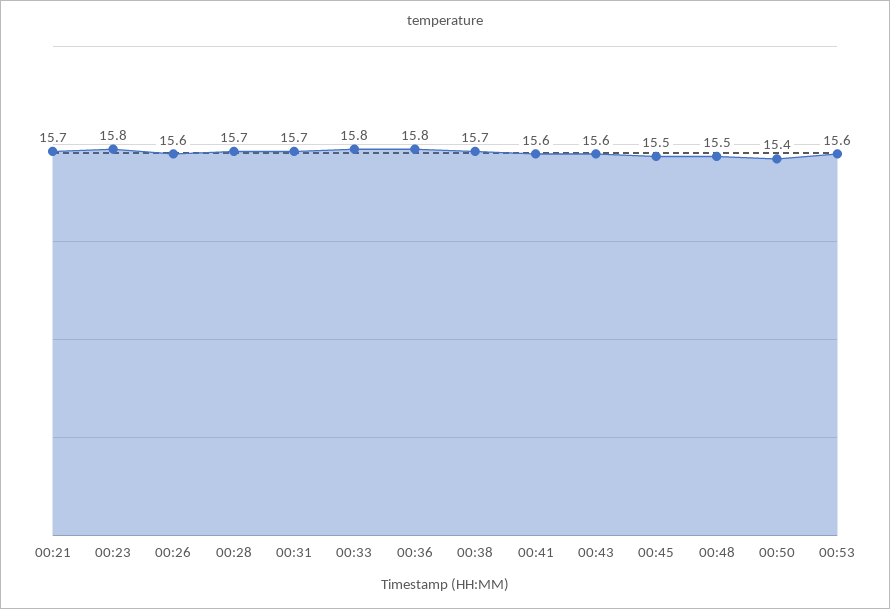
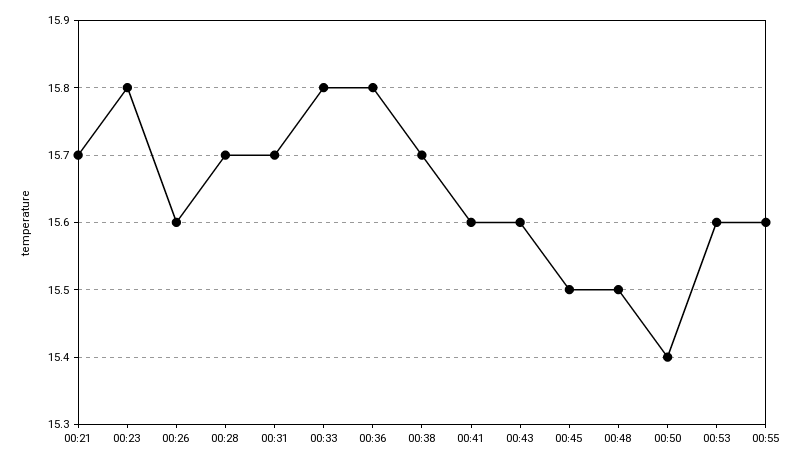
00:55: none -> 15.6

